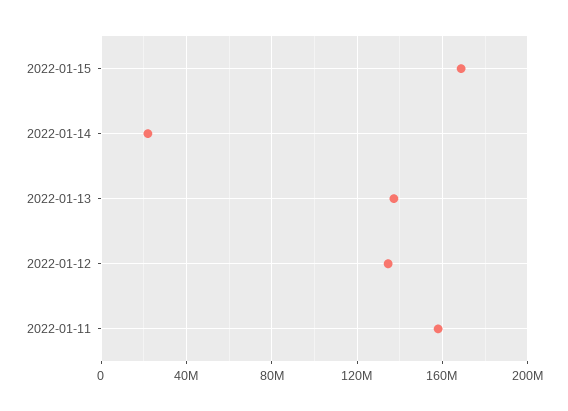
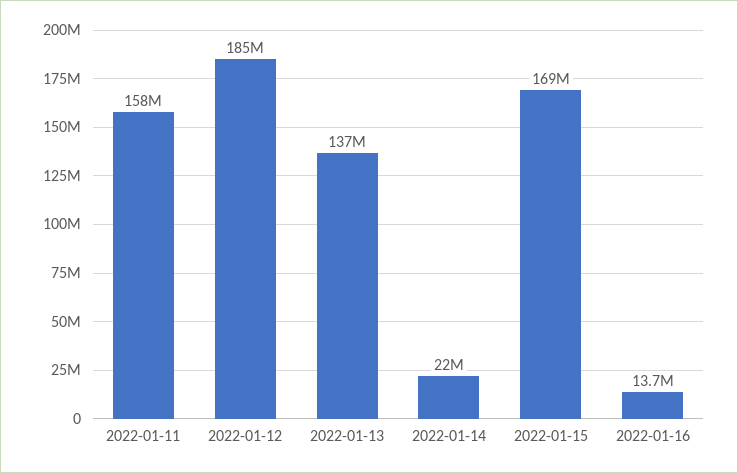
2022-01-12: 135000000 -> 185000000
2022-01-16: none -> 13700000

